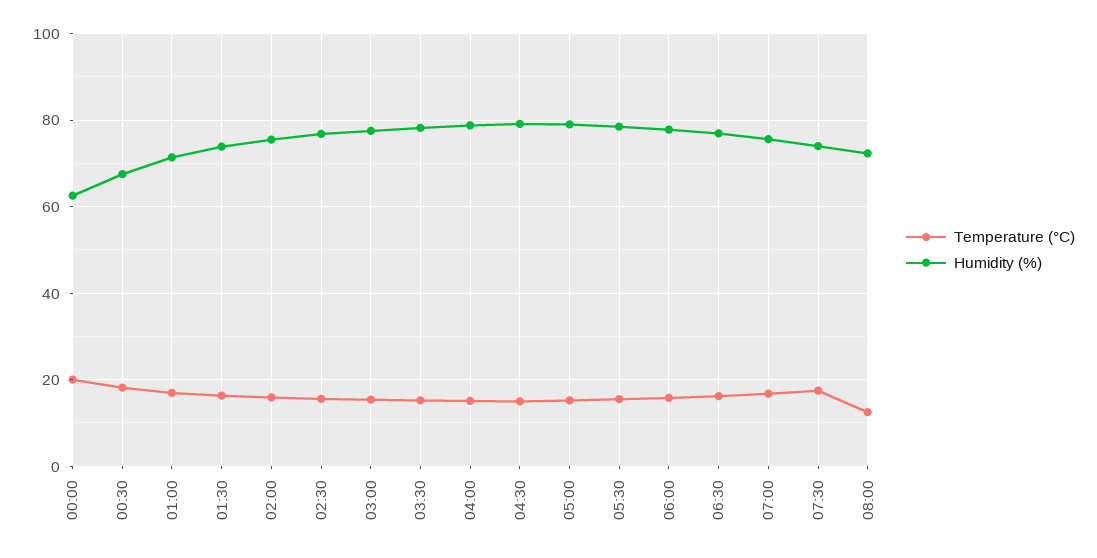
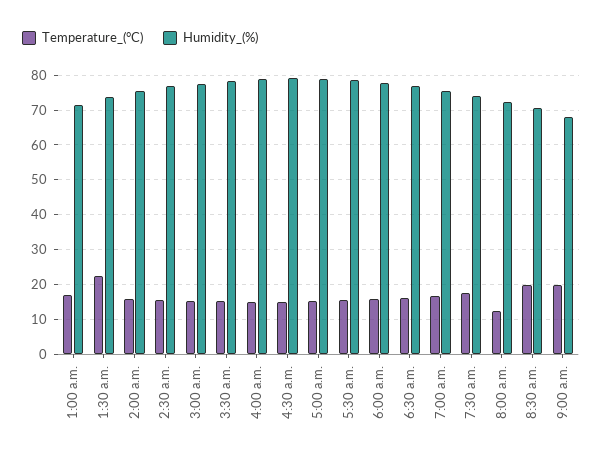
Temperature (°C), 00:00: 20 -> none
Humidity (%), 00:00: 62 -> none
Temperature (°C), 00:30: 18 -> none
Humidity (%), 00:30: 68 -> none
Temperature (°C), 01:30: 16 -> 22
Temperature (°C), 8:30 a.m.: none -> 20
Humidity (%), 8:30 a.m.: none -> 70
Temperature (°C), 9:00 a.m.: none -> 20
Humidity (%), 9:00 a.m.: none -> 68

